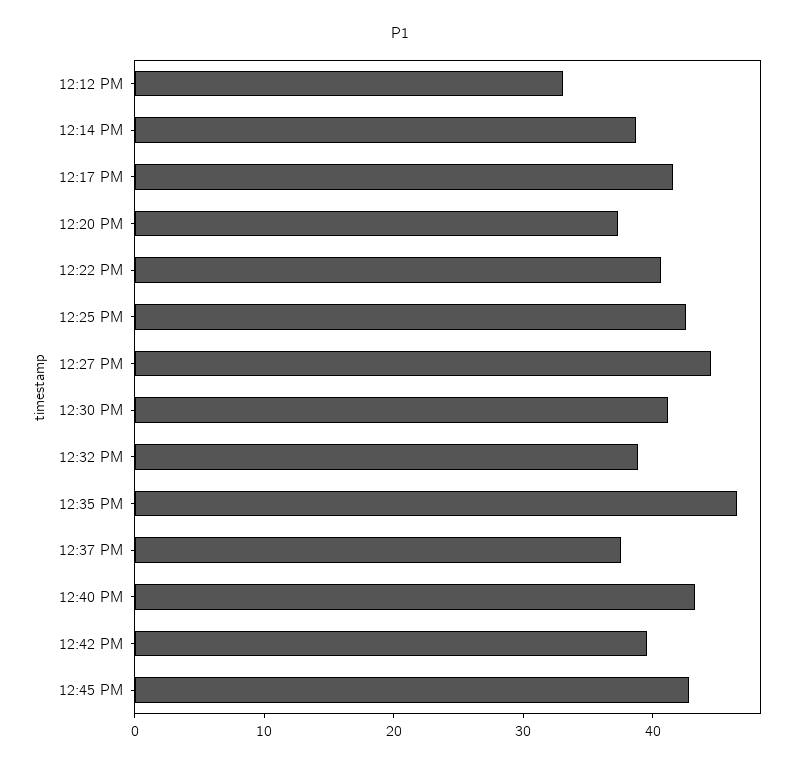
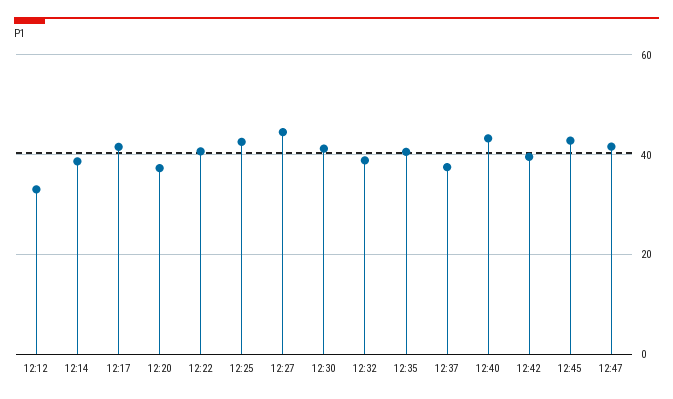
12:35 PM: 46 -> 40
12:47: none -> 42

